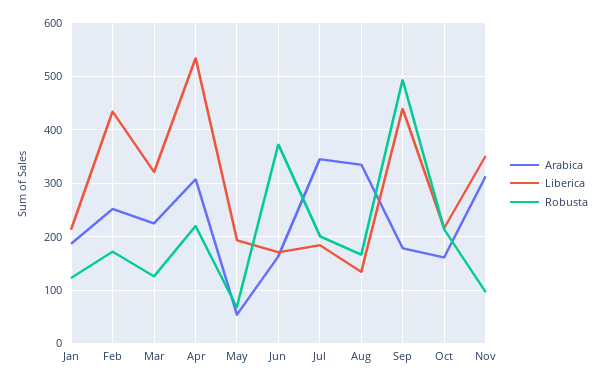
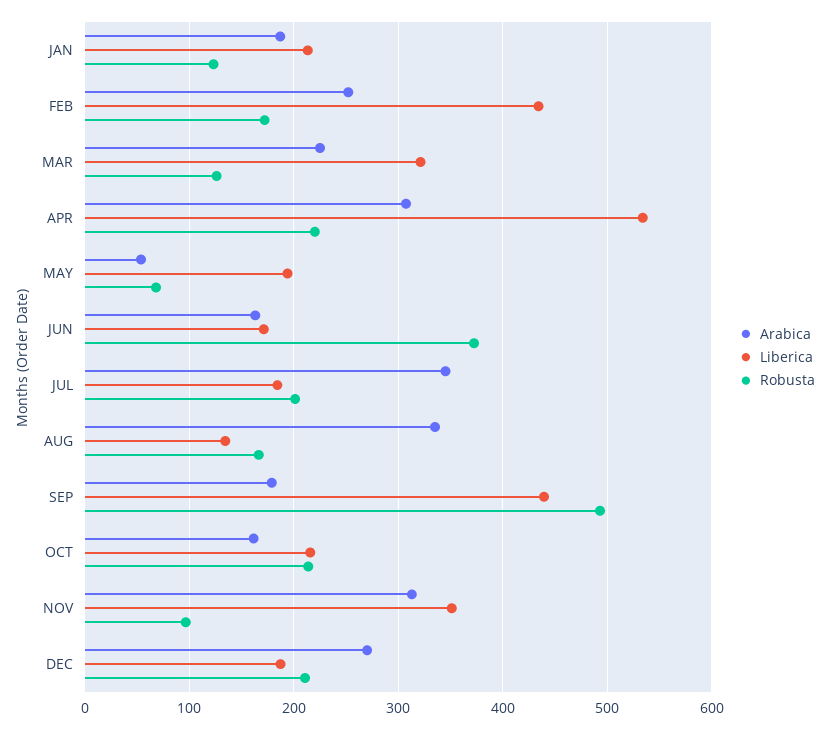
Arabica, DEC: none -> 270
Liberica, DEC: none -> 190
Robusta, DEC: none -> 210

